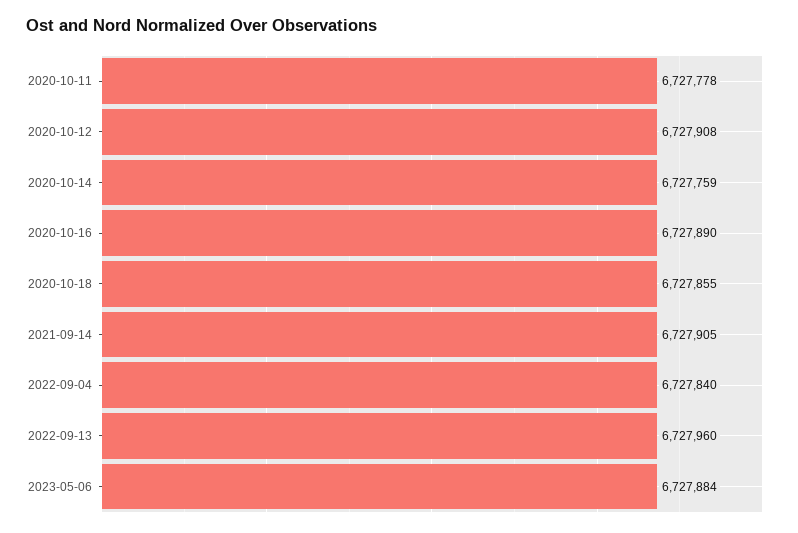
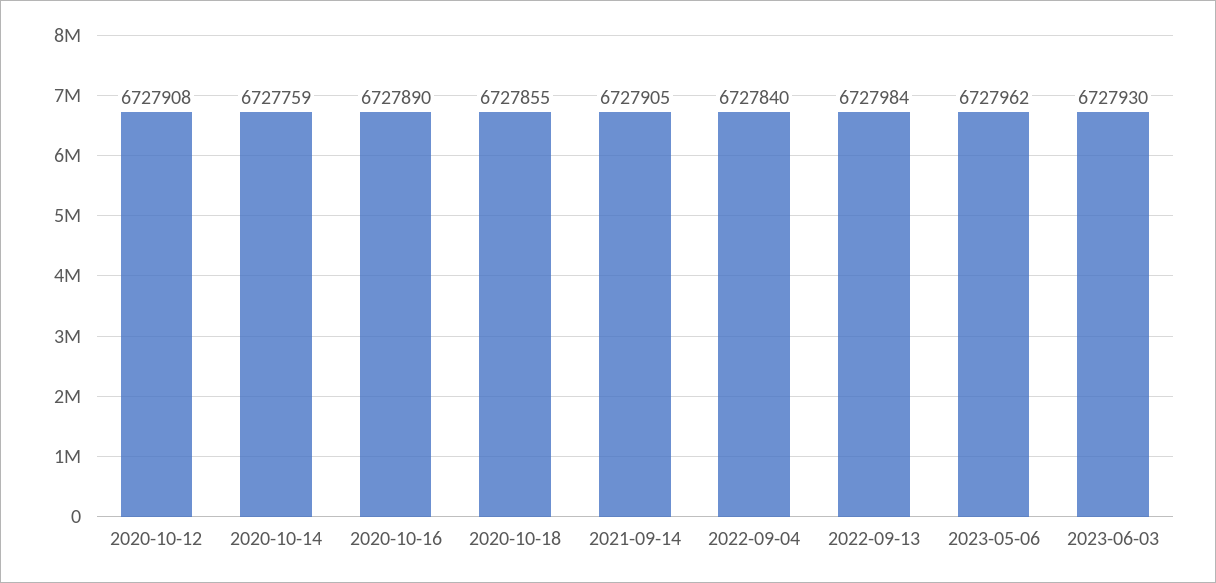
2020-10-11: 6727778 -> none
2022-09-13: 6727960 -> 6727984
2023-05-06: 6727884 -> 6727962
2023-06-03: none -> 6727930

